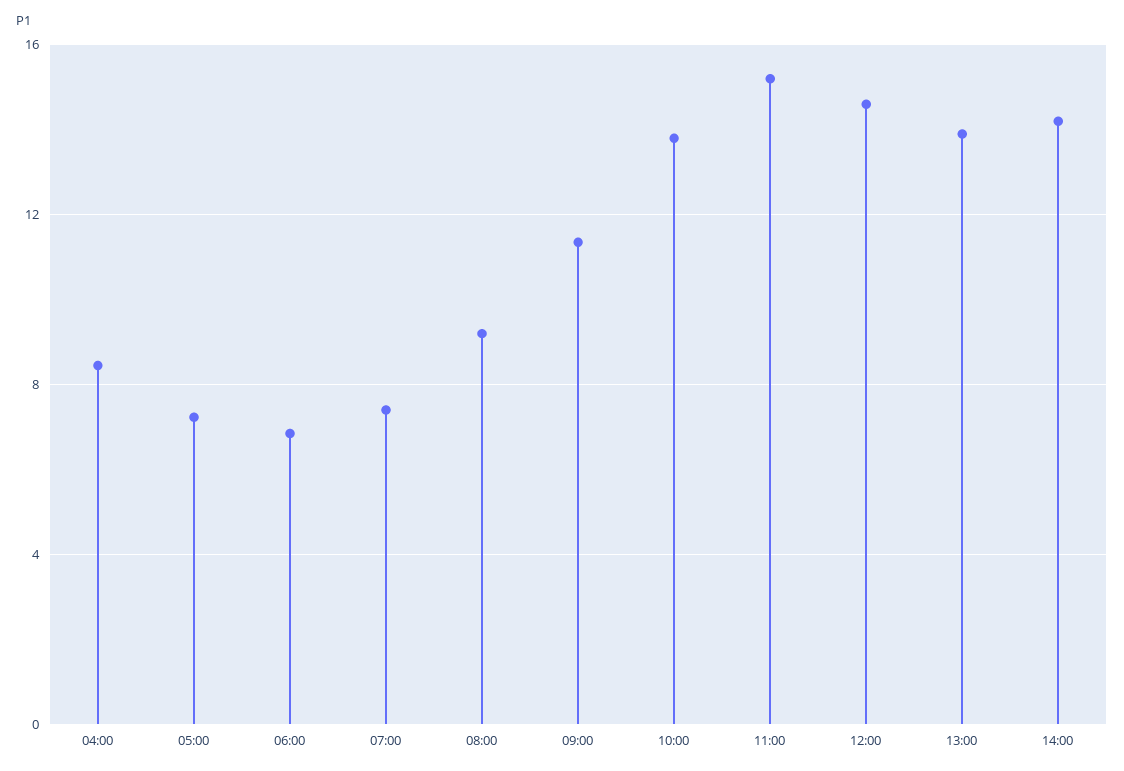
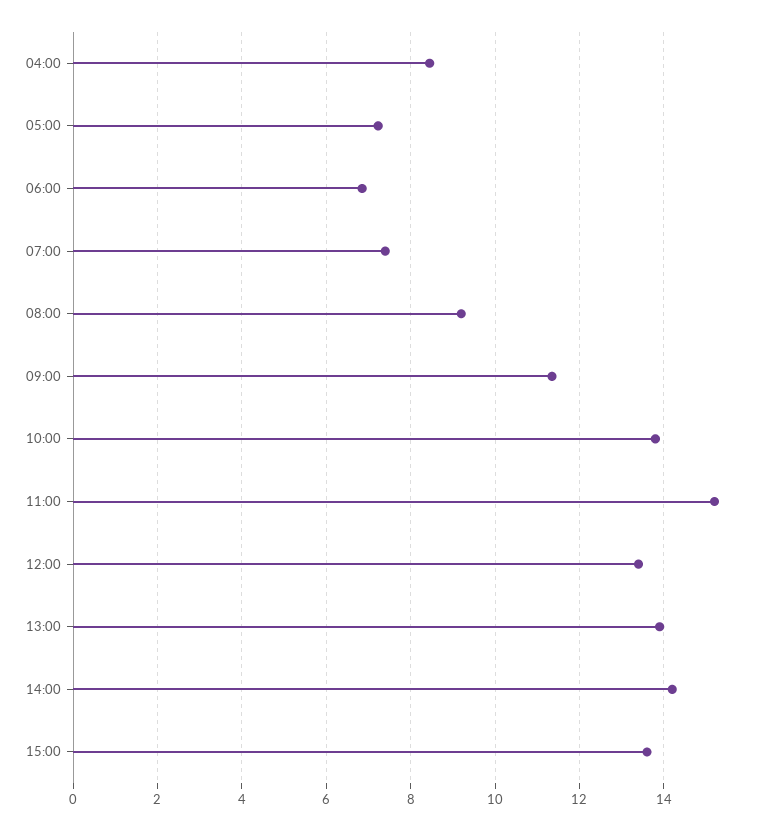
12:00: 14.5 -> 13.4
15:00: none -> 13.6

